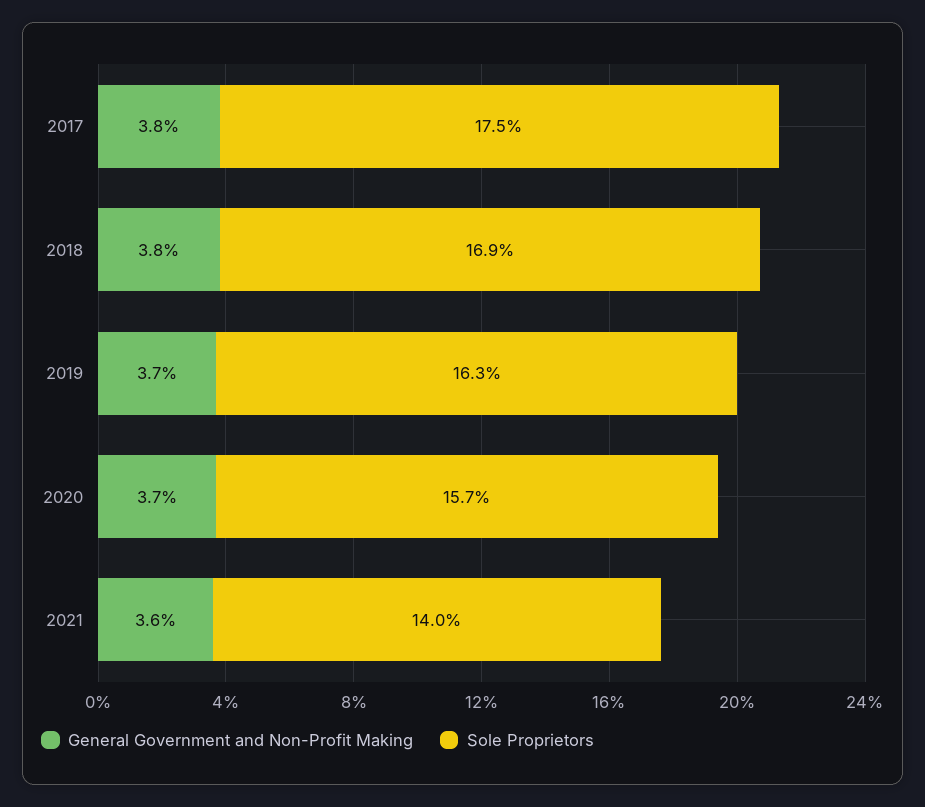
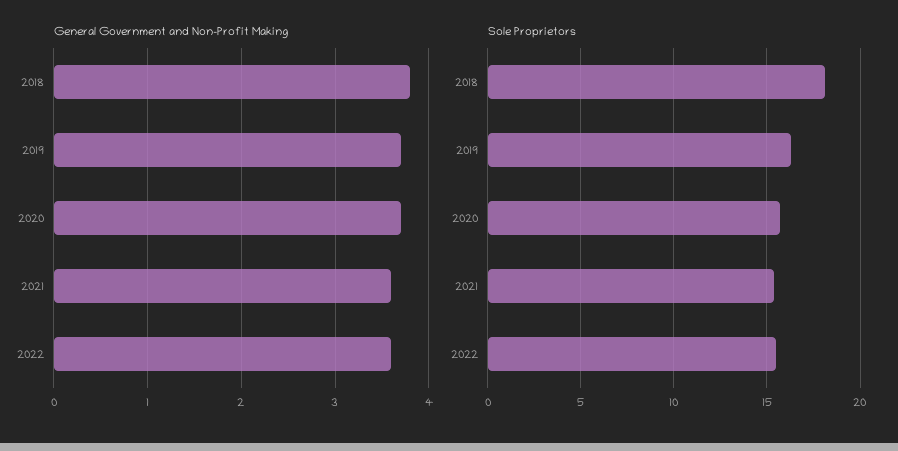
General Government and Non-Profit Making, 2017: 3.8 -> none
Sole Proprietors, 2017: 17.5 -> none
Sole Proprietors, 2018: 16.9 -> 18
Sole Proprietors, 2021: 14 -> 15.5
General Government and Non-Profit Making, 2022: none -> 3.6
Sole Proprietors, 2022: none -> 15.5

